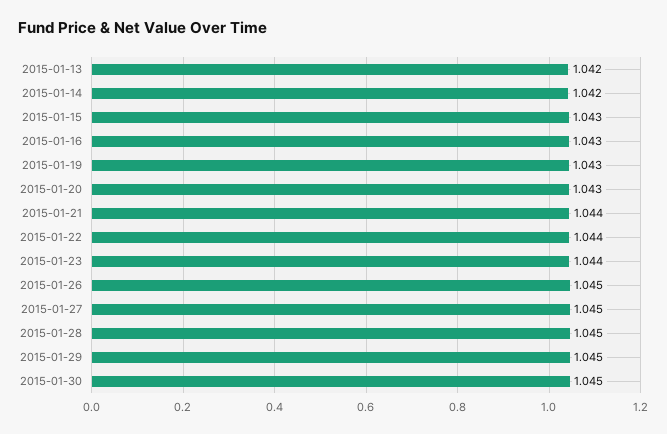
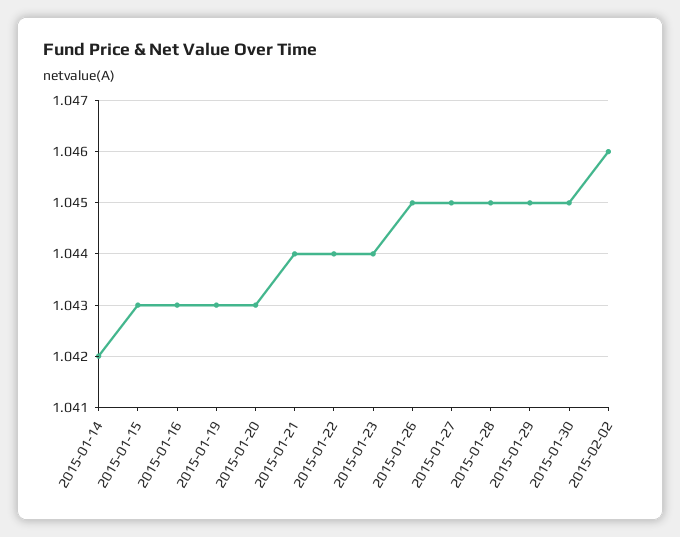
2015-01-13: 1.042 -> none
2015-02-02: none -> 1.046

